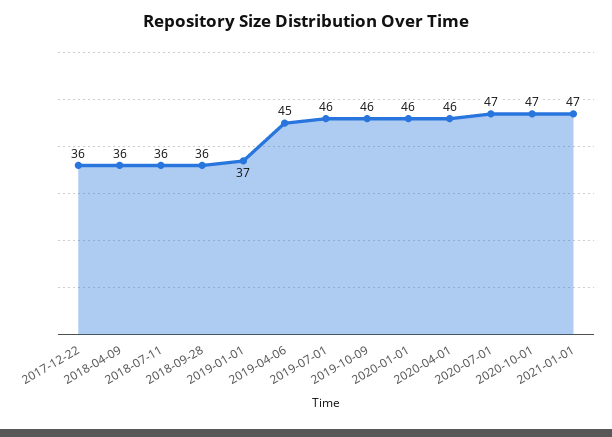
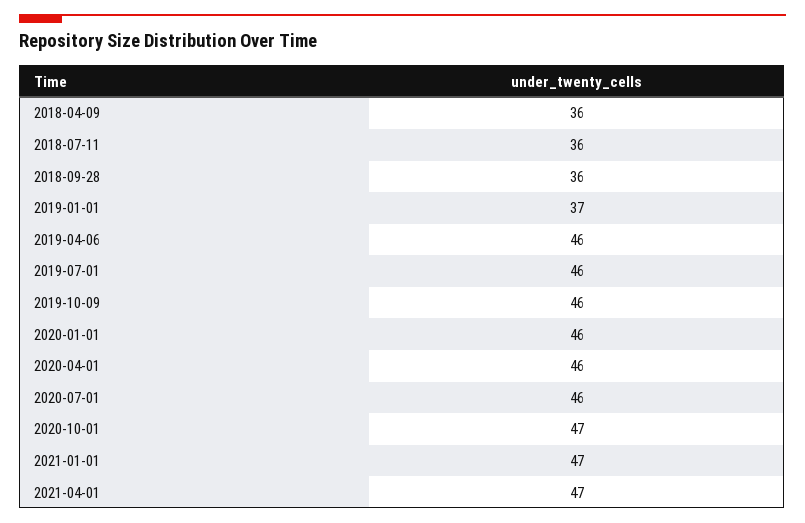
2017-12-22: 36 -> none
2019-04-06: 45 -> 46
2020-07-01: 47 -> 46
2021-04-01: none -> 47

